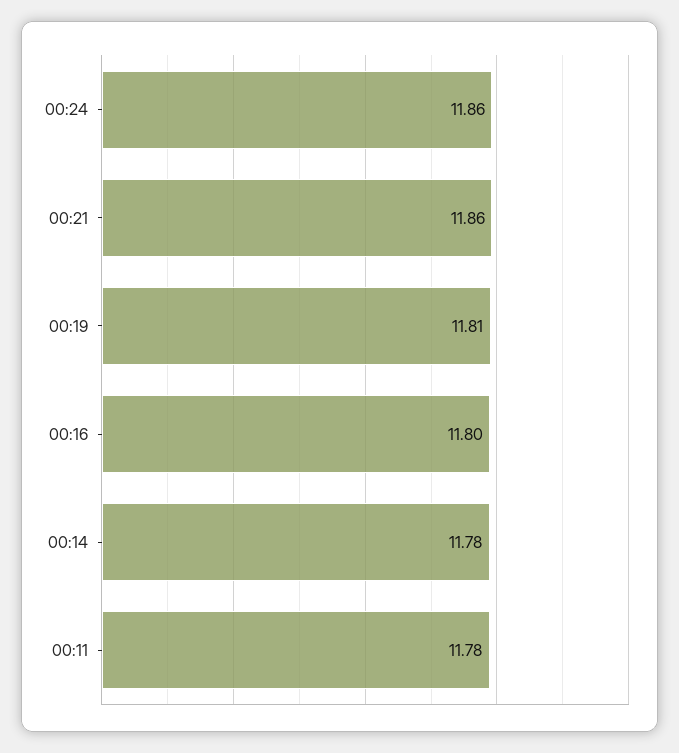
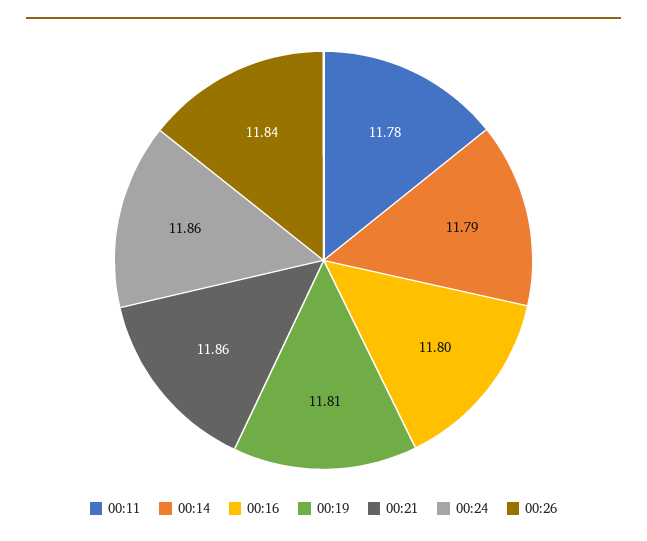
00:14: 11.78 -> 11.79
00:26: none -> 11.84

